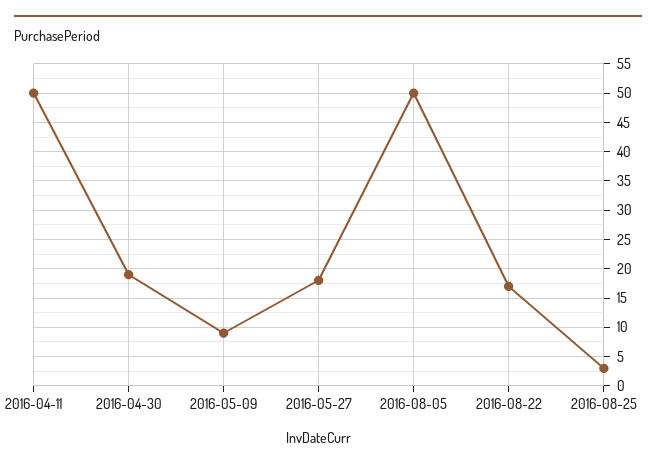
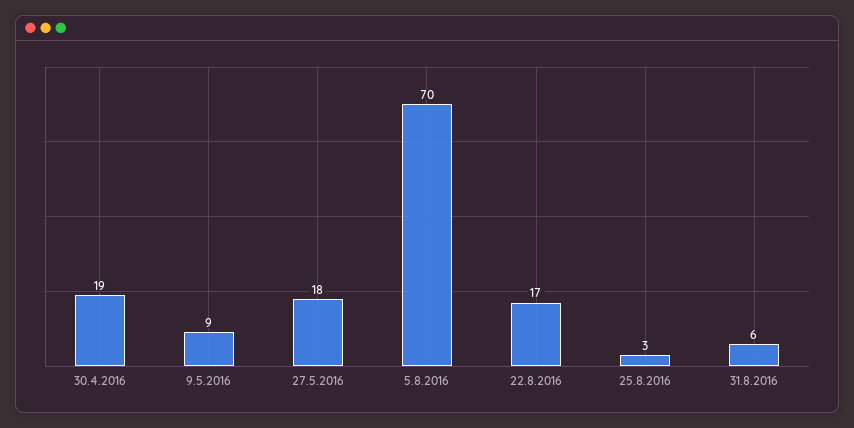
2016-04-11: 50 -> none
2016-08-05: 50 -> 70
31.8.2016: none -> 6

